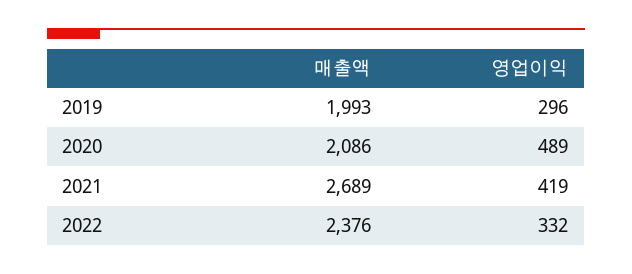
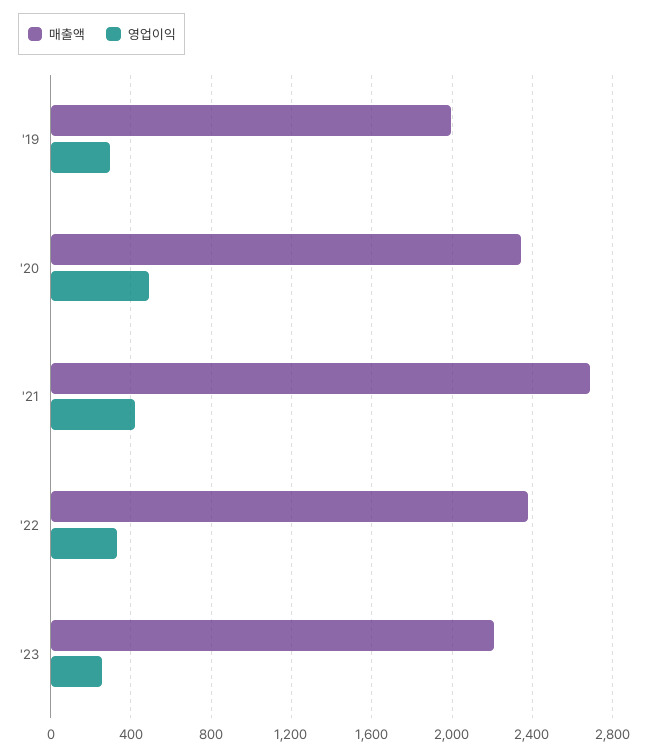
매출액, 2020: 2086 -> 2350
매출액, '23: none -> 2200
영업이익, '23: none -> 250

